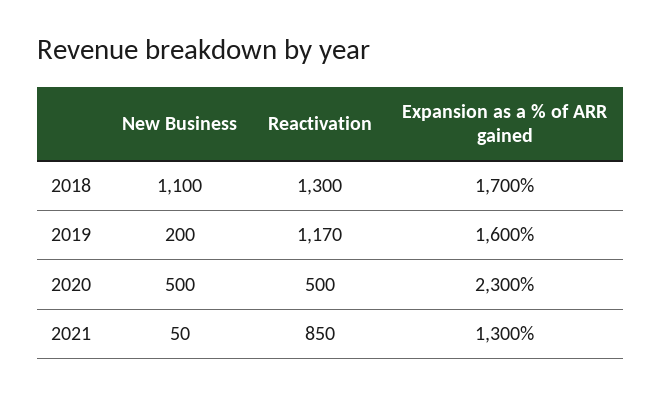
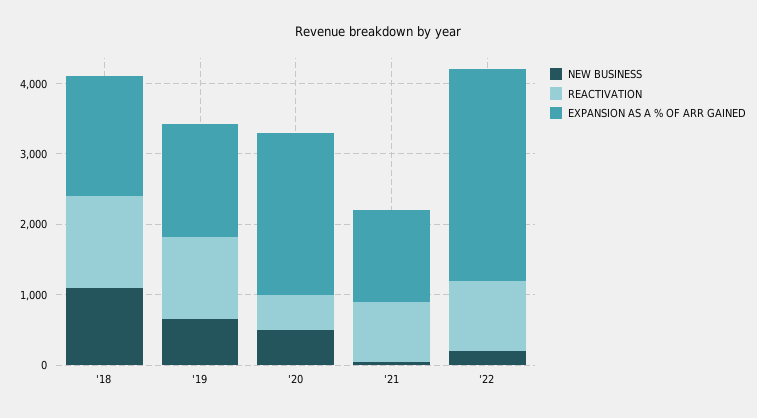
New Business, 2019: 200 -> 600
New Business, '22: none -> 200
Reactivation, '22: none -> 1000
Expansion as a % of ARR gained, '22: none -> 3000

